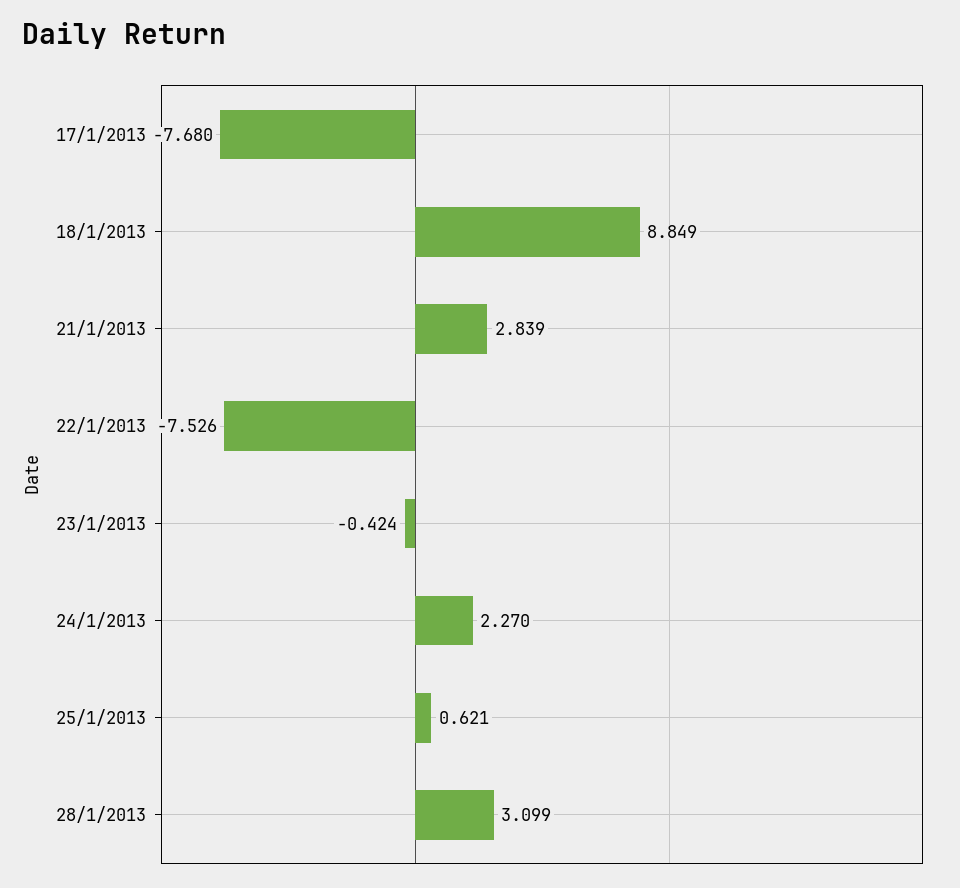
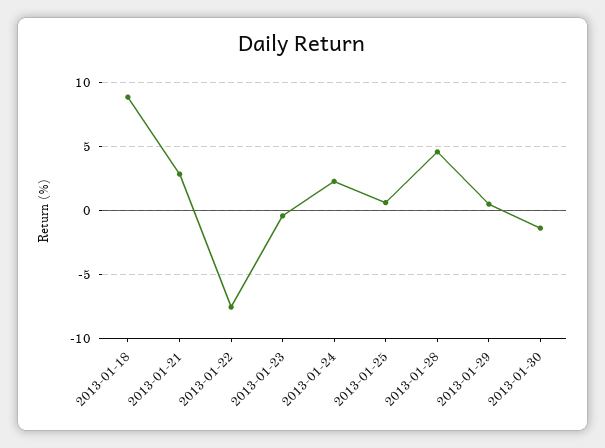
17/1/2013: -7.68 -> none
28/1/2013: 3.099 -> 4.5
2013-01-29: none -> 0.5
2013-01-30: none -> -1.5

